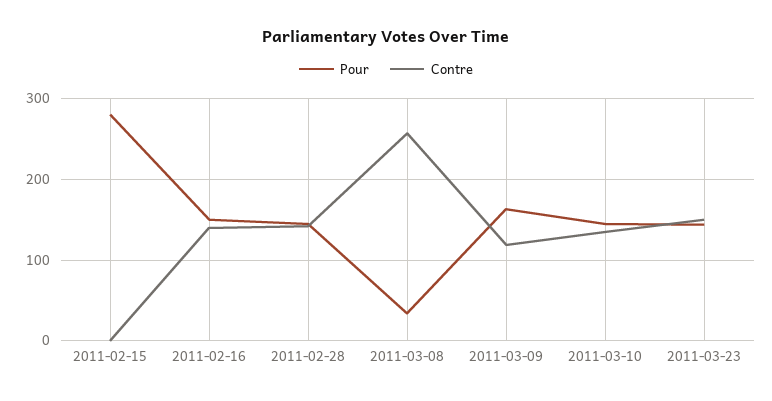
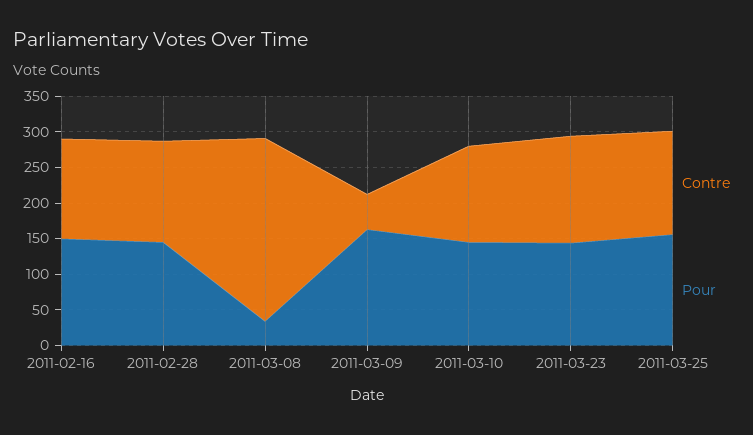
Pour, 2011-02-15: 280 -> none
Contre, 2011-02-15: 0 -> none
Contre, 2011-03-09: 120 -> 50
Contre, 2011-03-25: none -> 150
Pour, 2011-03-25: none -> 150

